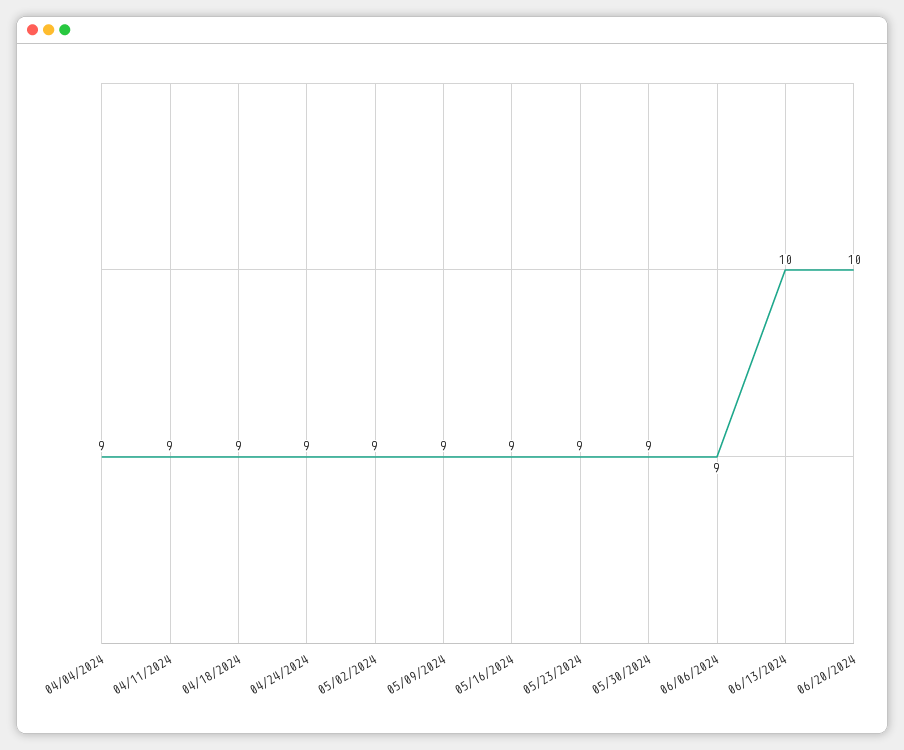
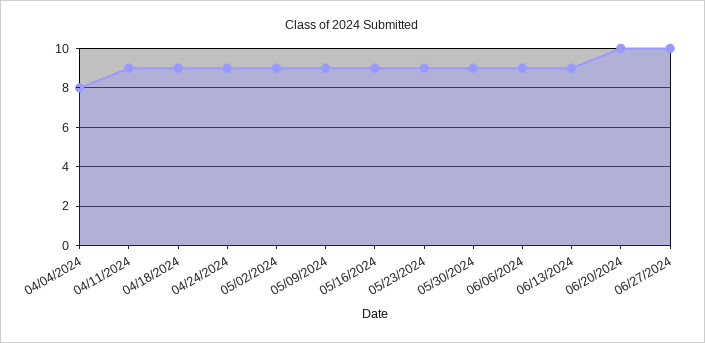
04/04/2024: 9 -> 8
06/13/2024: 10 -> 9
06/27/2024: none -> 10

